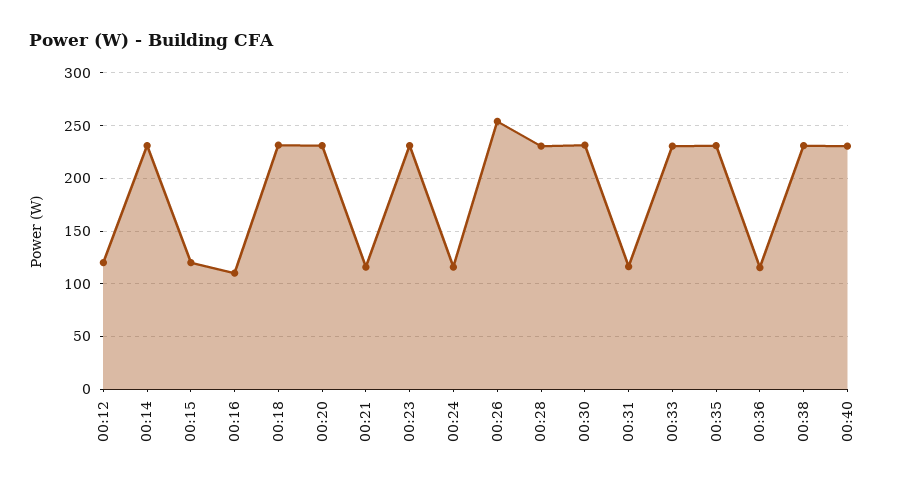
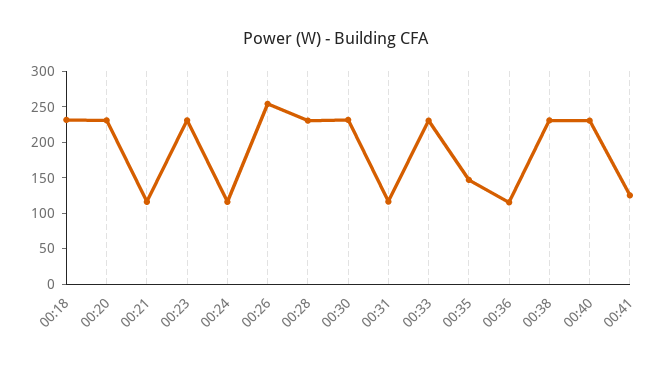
00:12: 120 -> none
00:14: 230 -> none
00:15: 120 -> none
00:16: 110 -> none
00:35: 230 -> 150
00:41: none -> 125

